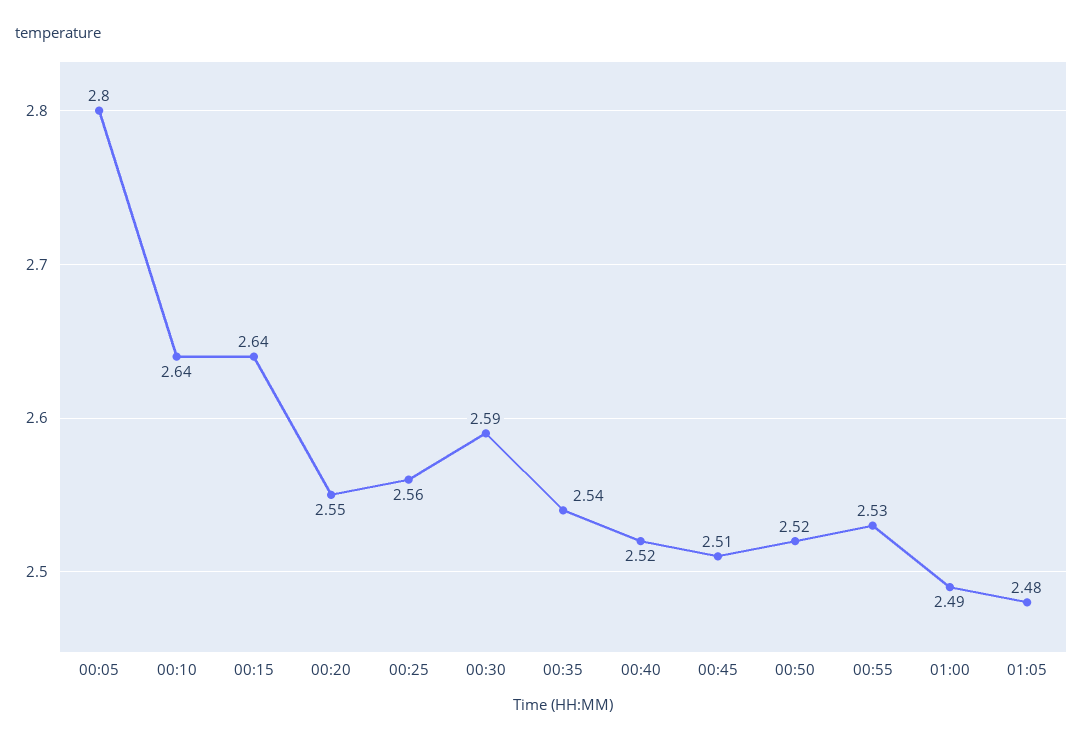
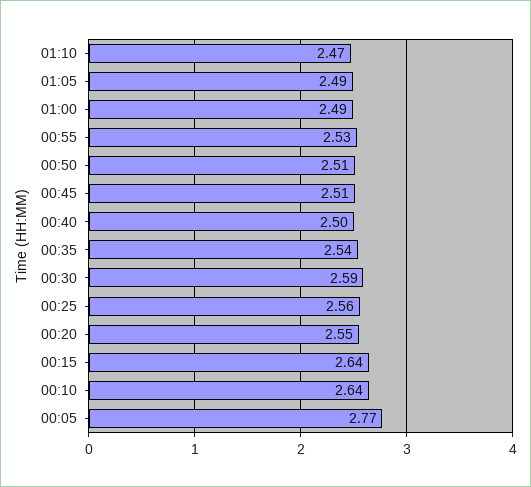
00:05: 2.8 -> 2.77
00:40: 2.52 -> 2.5
00:50: 2.52 -> 2.51
01:05: 2.48 -> 2.49
01:10: none -> 2.47

